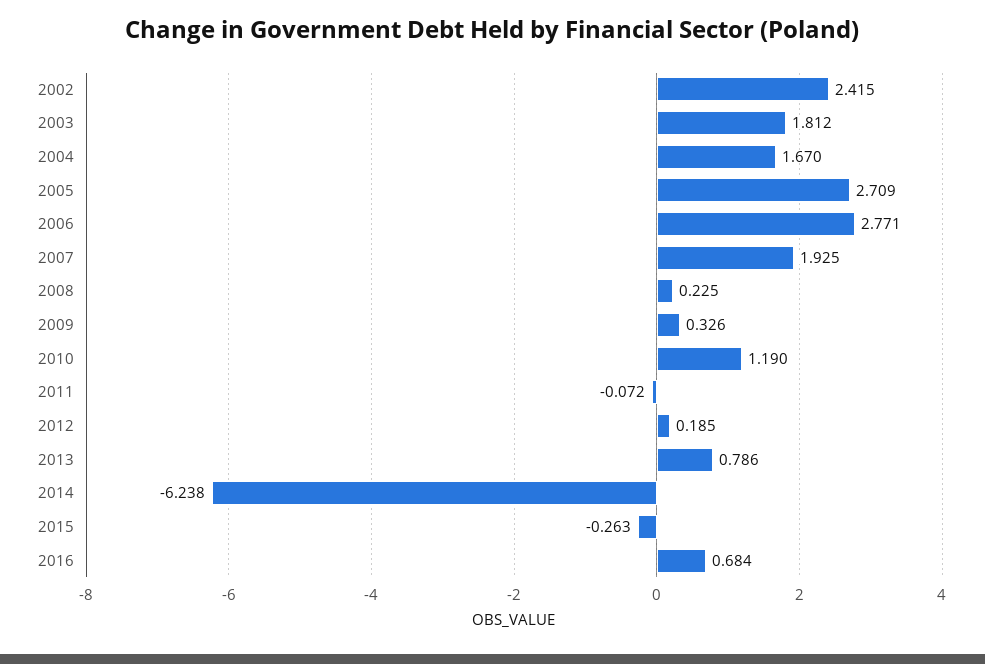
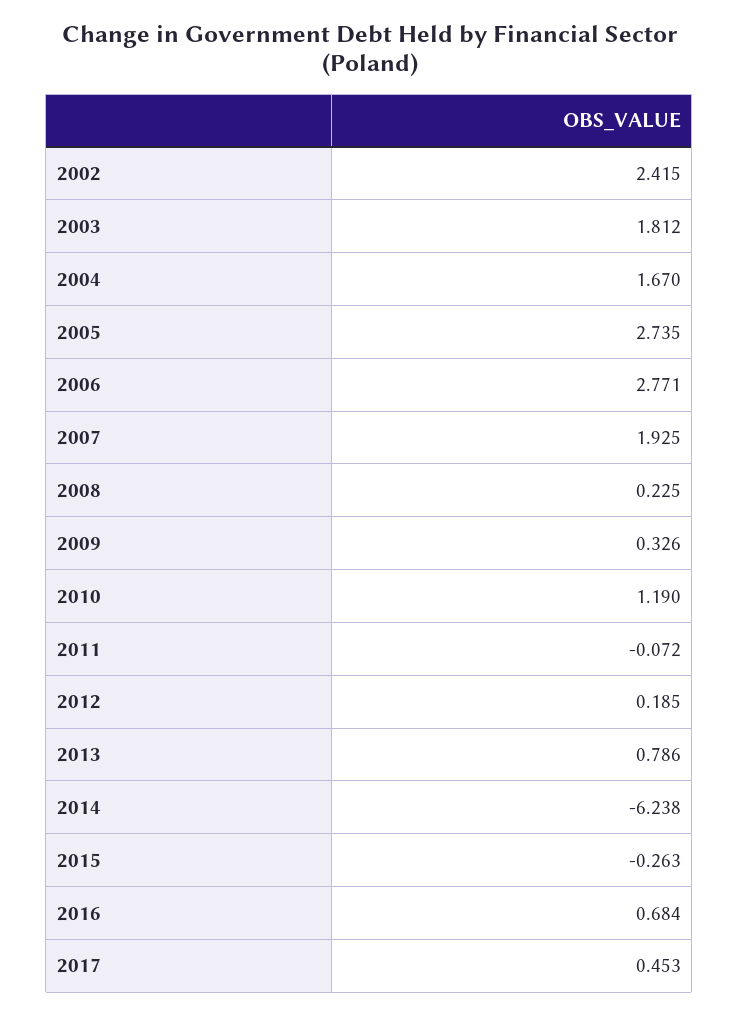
2005: 2.709 -> 2.735
2017: none -> 0.453

